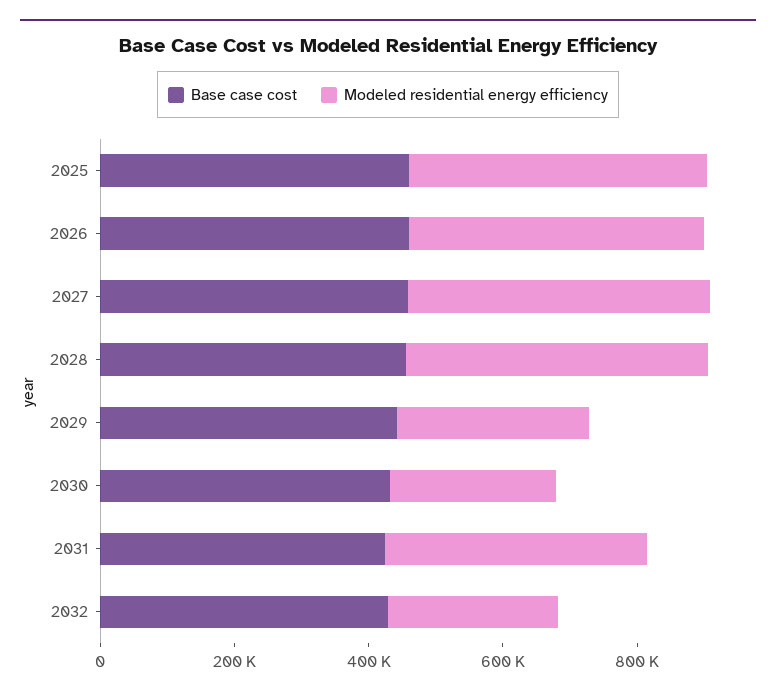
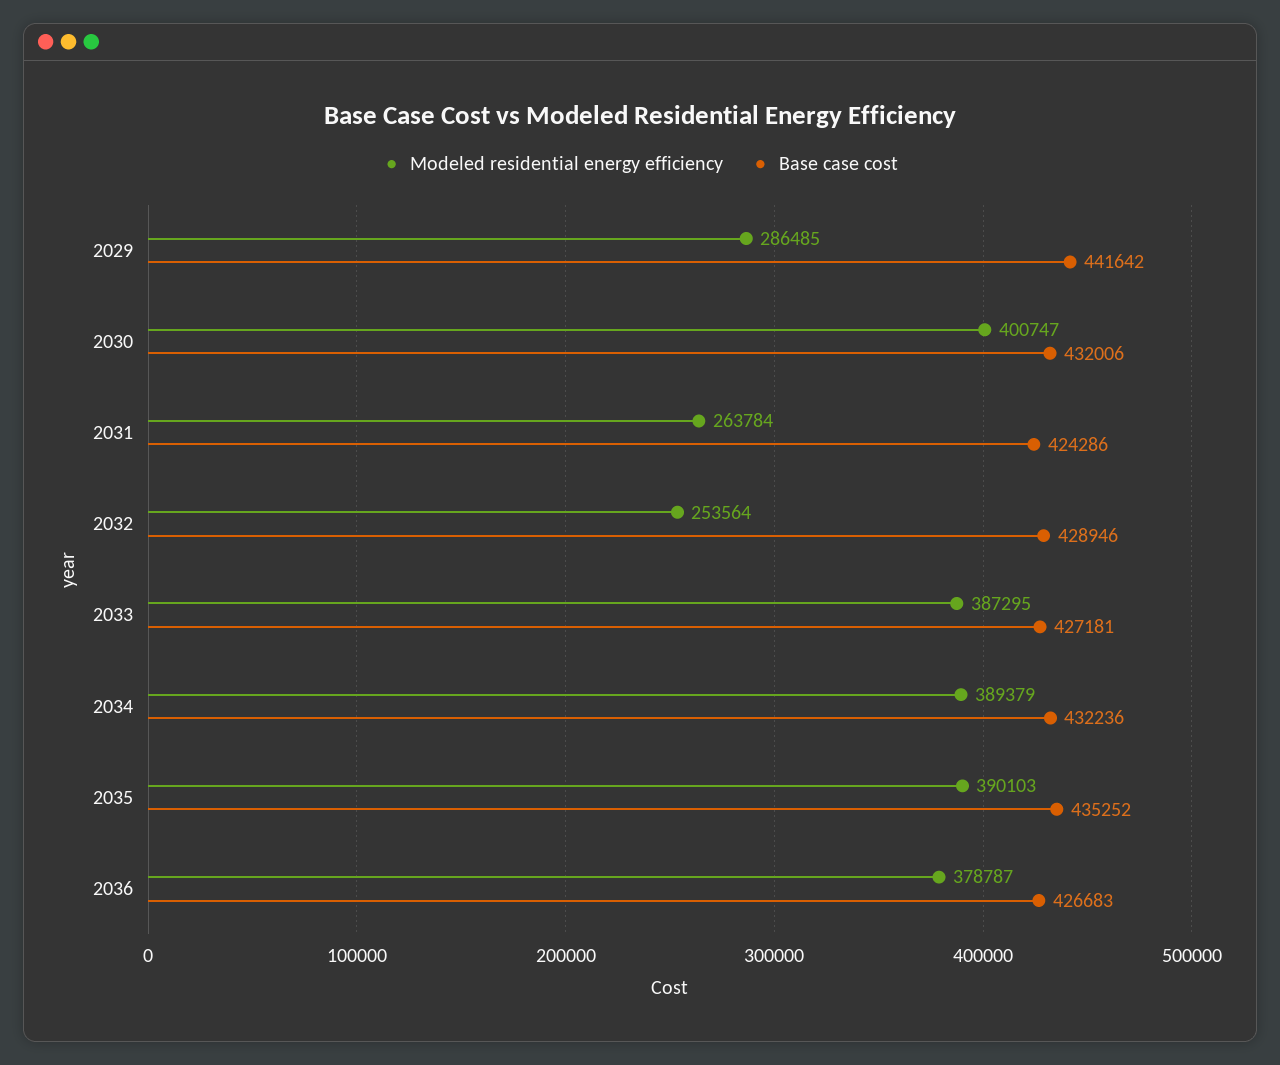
Base case cost, 2025: 450000 -> none
Modeled residential energy efficiency, 2025: 450000 -> none
Base case cost, 2026: 450000 -> none
Modeled residential energy efficiency, 2026: 450000 -> none
Base case cost, 2027: 450000 -> none
Modeled residential energy efficiency, 2027: 450000 -> none
Base case cost, 2028: 450000 -> none
Modeled residential energy efficiency, 2028: 450000 -> none
Modeled residential energy efficiency, 2030: 250000 -> 400747
Modeled residential energy efficiency, 2031: 400000 -> 263784
Modeled residential energy efficiency, 2033: none -> 387295
Base case cost, 2033: none -> 427181
Modeled residential energy efficiency, 2034: none -> 389379
Base case cost, 2034: none -> 432236
Modeled residential energy efficiency, 2035: none -> 390103
Base case cost, 2035: none -> 435252
Modeled residential energy efficiency, 2036: none -> 378787
Base case cost, 2036: none -> 426683

